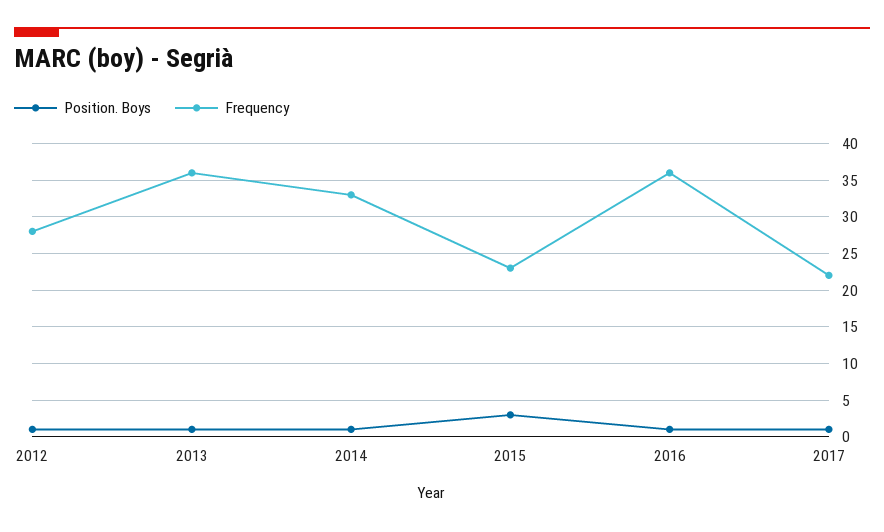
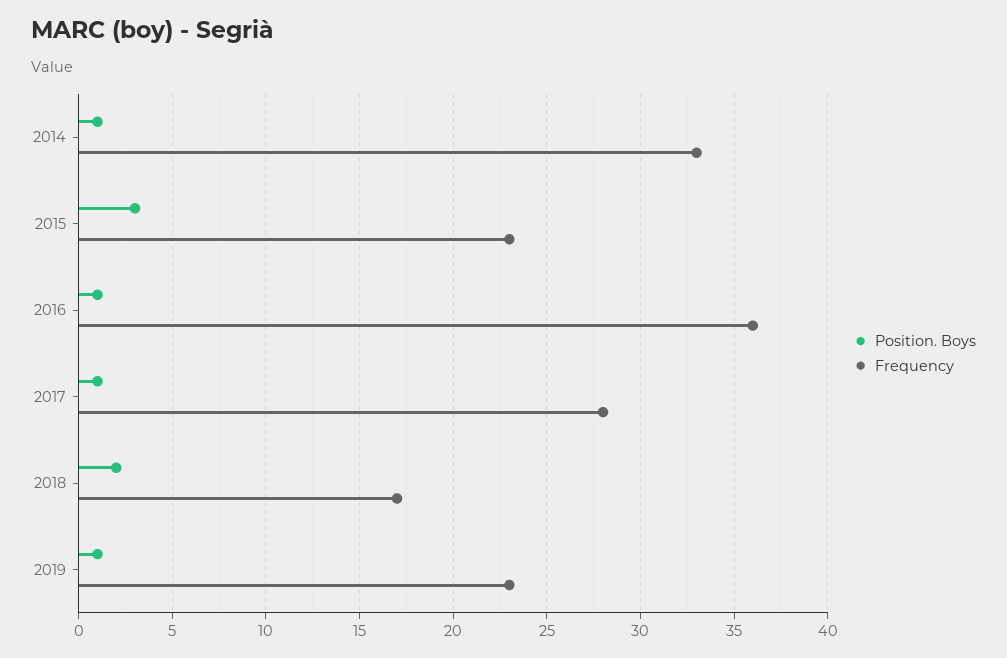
Position. Boys, 2012: 1 -> none
Frequency, 2012: 28 -> none
Position. Boys, 2013: 1 -> none
Frequency, 2013: 36 -> none
Frequency, 2017: 22 -> 28
Position. Boys, 2018: none -> 2
Frequency, 2018: none -> 17
Position. Boys, 2019: none -> 1
Frequency, 2019: none -> 23

